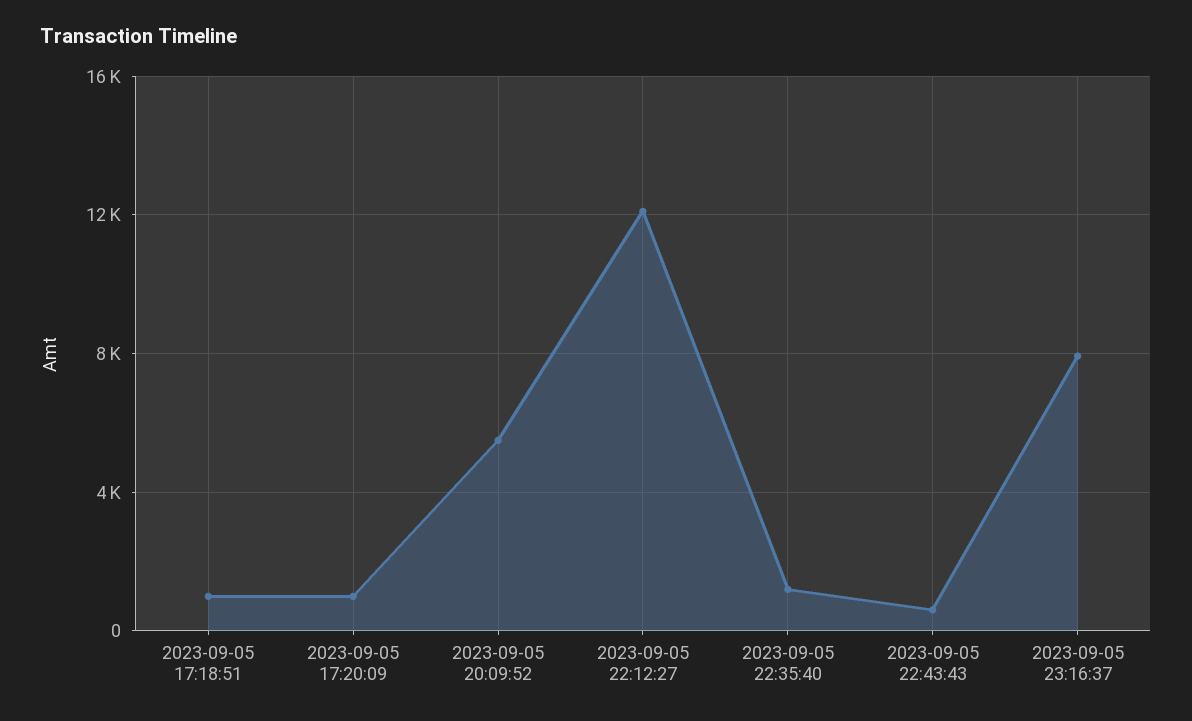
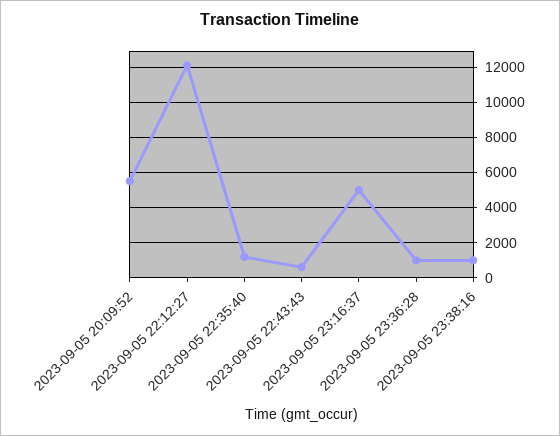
2023-09-05 17:18:51: 1000 -> none
2023-09-05 17:20:09: 1000 -> none
2023-09-05 23:16:37: 8000 -> 5000
2023-09-05 23:36:28: none -> 1000
2023-09-05 23:38:16: none -> 1000

